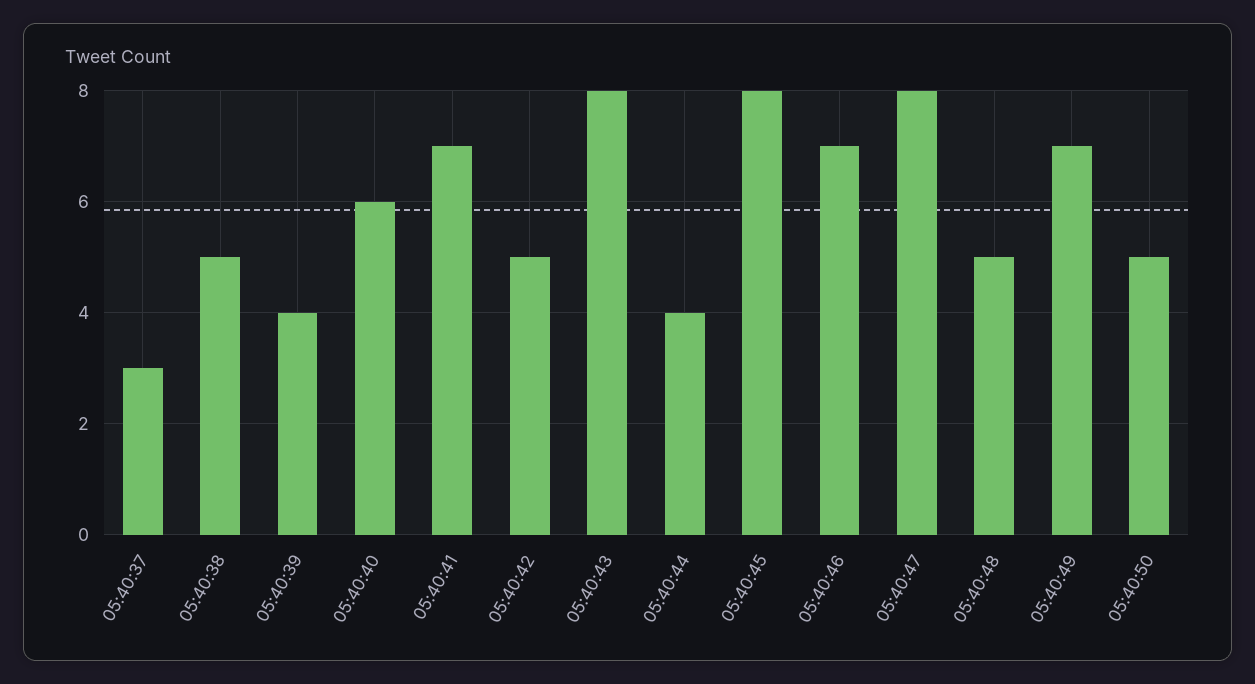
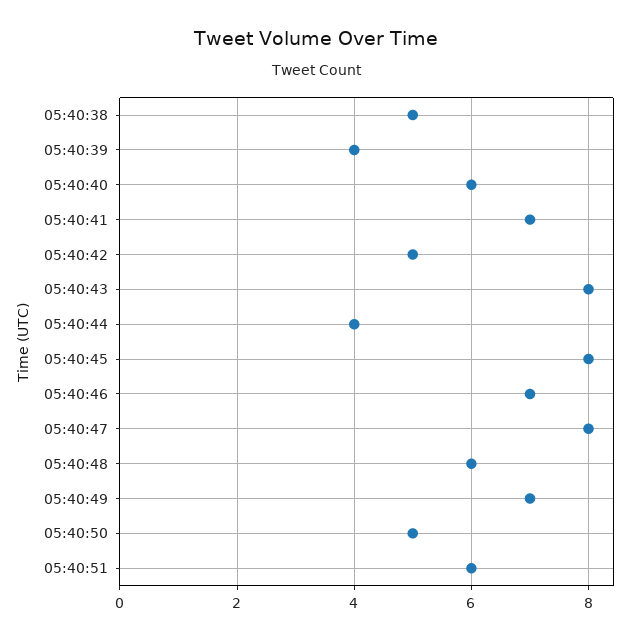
05:40:37: 3 -> none
05:40:48: 5 -> 6
05:40:51: none -> 6

